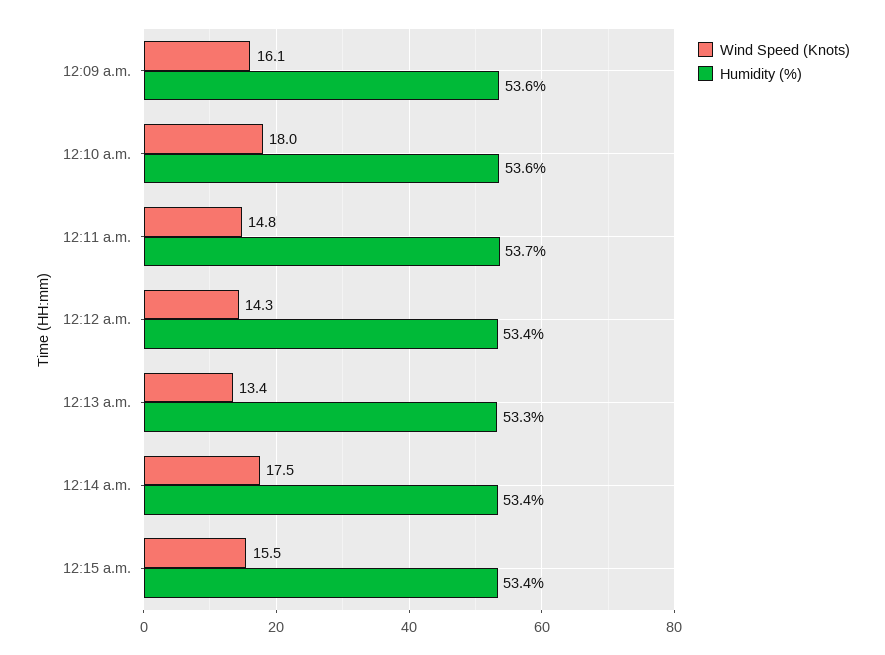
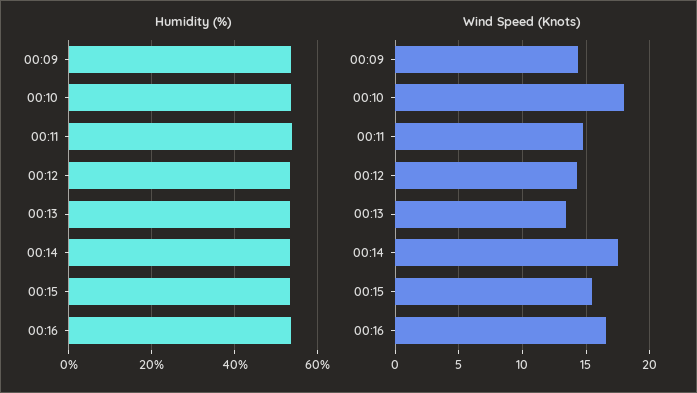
Wind Speed (Knots), 12:09 a.m.: 16.1 -> 14.5
Humidity (%), 00:16: none -> 54
Wind Speed (Knots), 00:16: none -> 16.5

